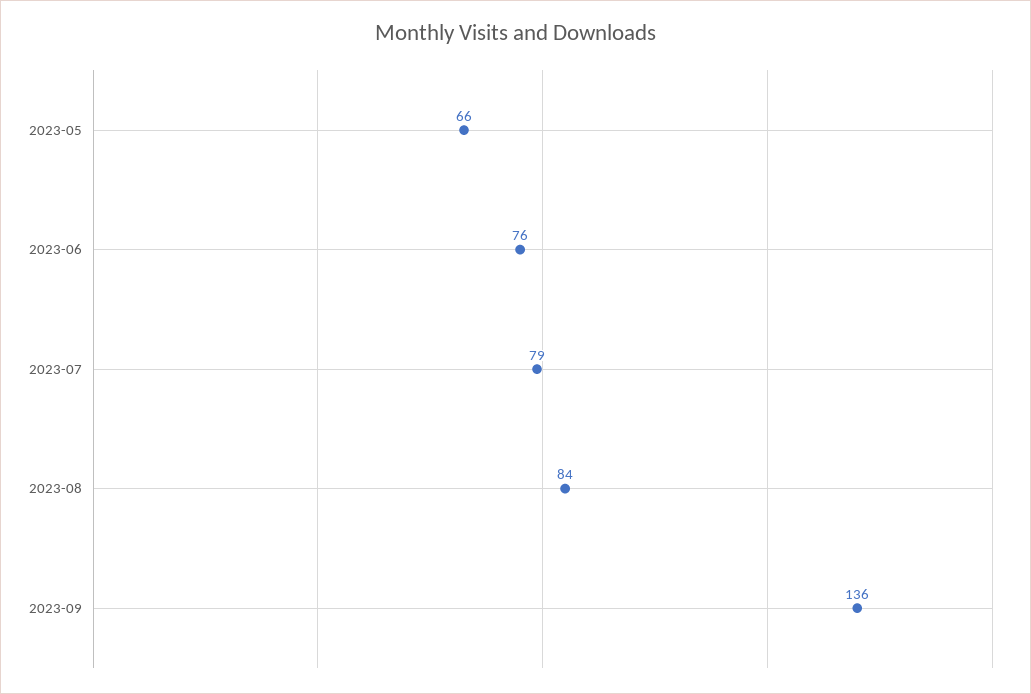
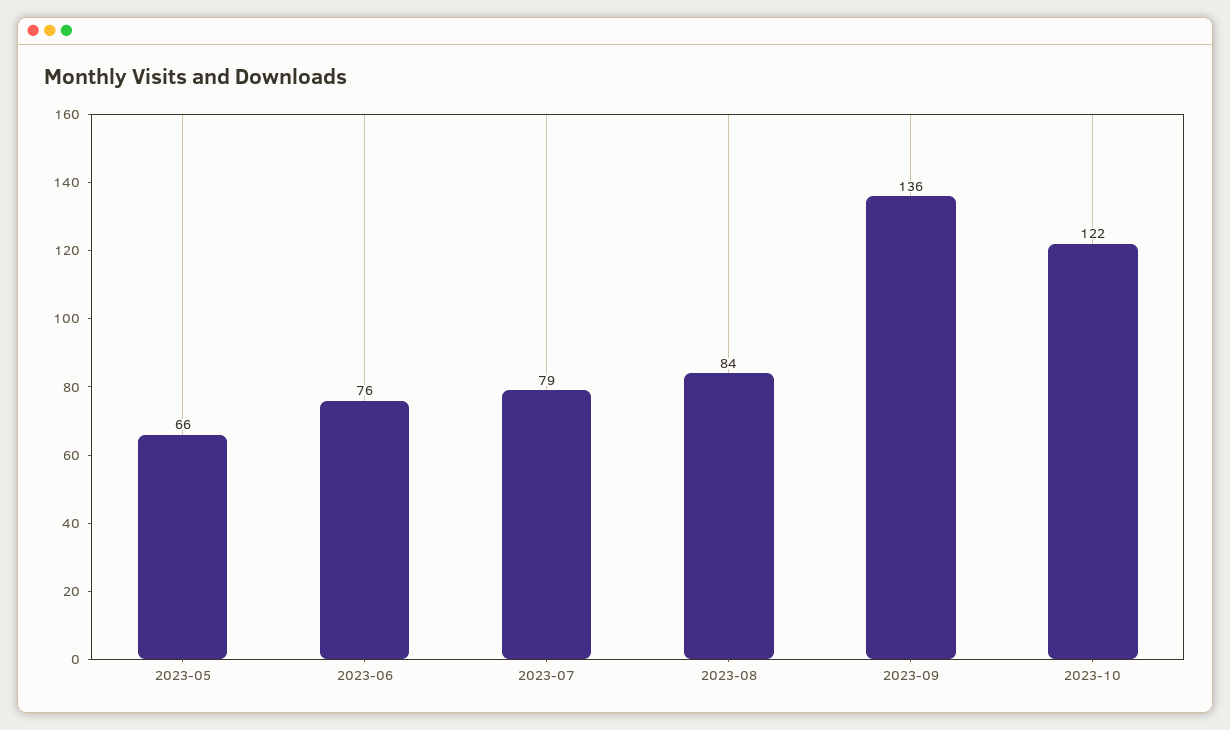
2023-10: none -> 122

